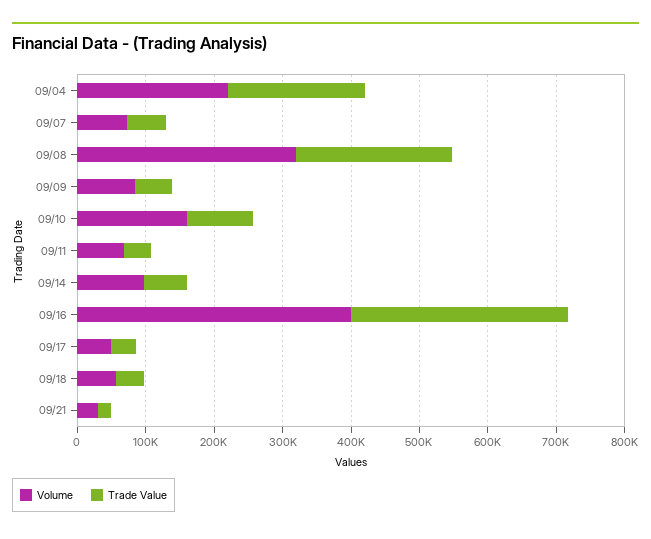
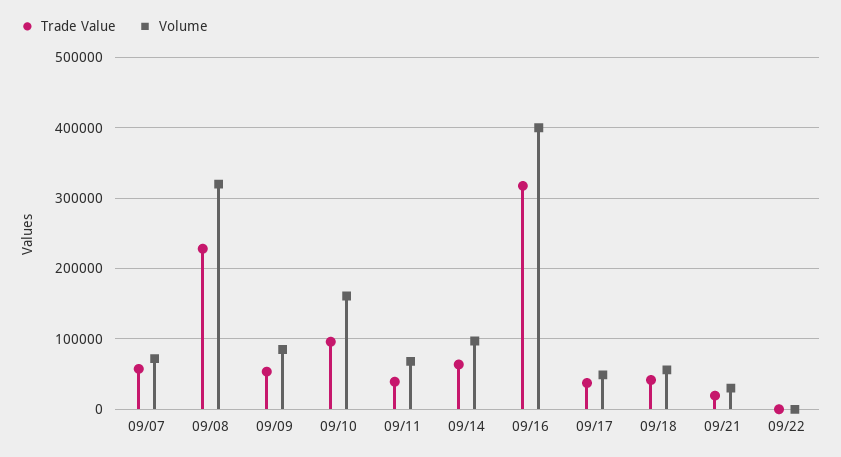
Volume, 09/04: 220000 -> none
Trade Value, 09/04: 200000 -> none
Trade Value, 09/22: none -> 0
Volume, 09/22: none -> 0

